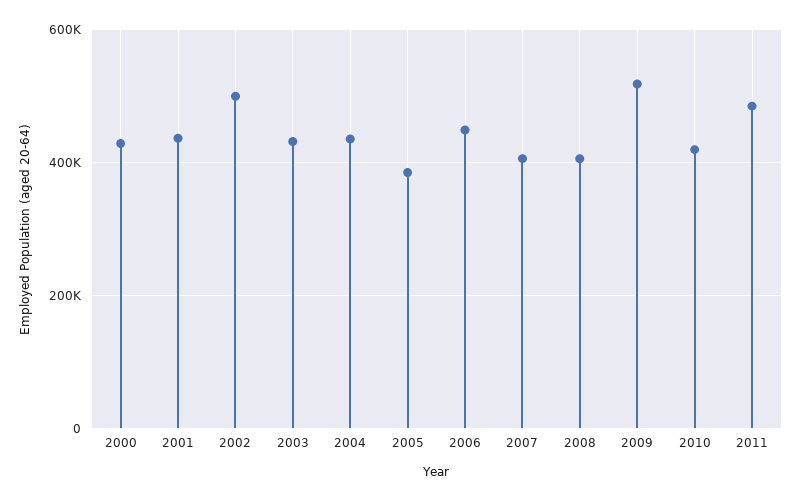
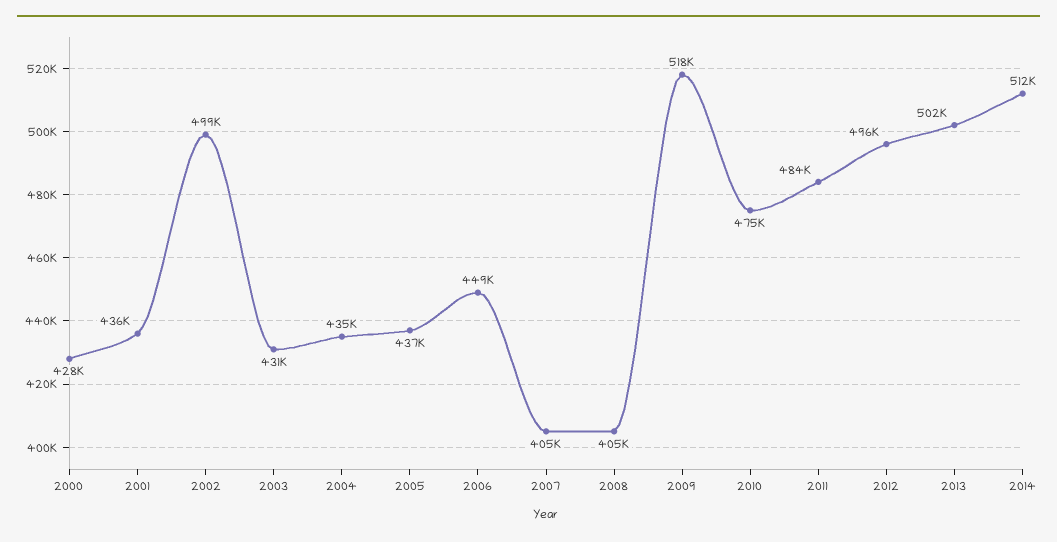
2005: 380000 -> 437000
2010: 420000 -> 475000
2012: none -> 496000
2013: none -> 502000
2014: none -> 512000

